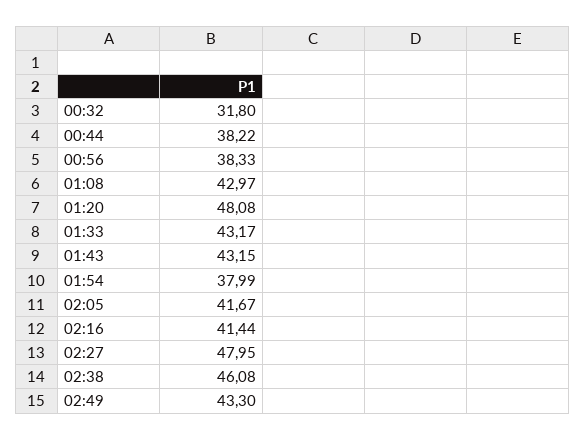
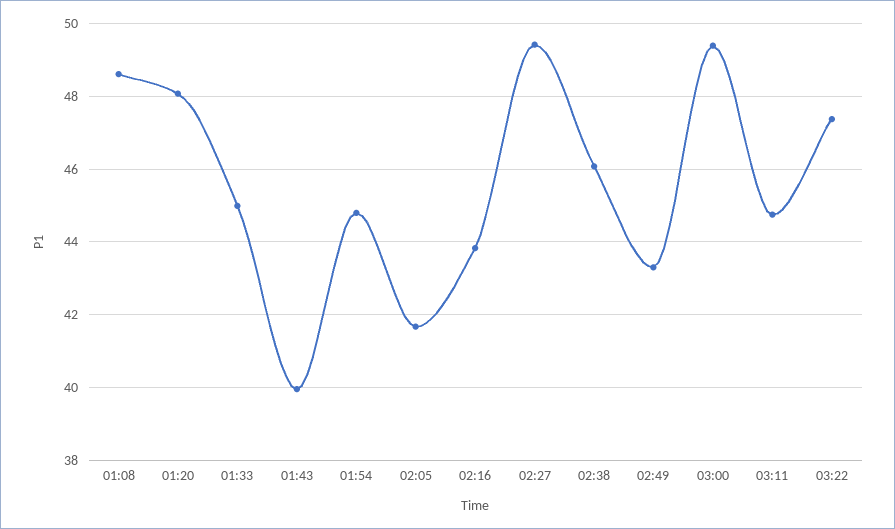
00:32: 31.8 -> none
00:44: 38.22 -> none
00:56: 38.33 -> none
01:08: 42.97 -> 48.6
01:33: 43.17 -> 45
01:43: 43.15 -> 40
01:54: 37.99 -> 44.8
02:16: 41.44 -> 43.8
02:27: 47.95 -> 49.4
03:00: none -> 49.4
03:11: none -> 44.8
03:22: none -> 47.4

